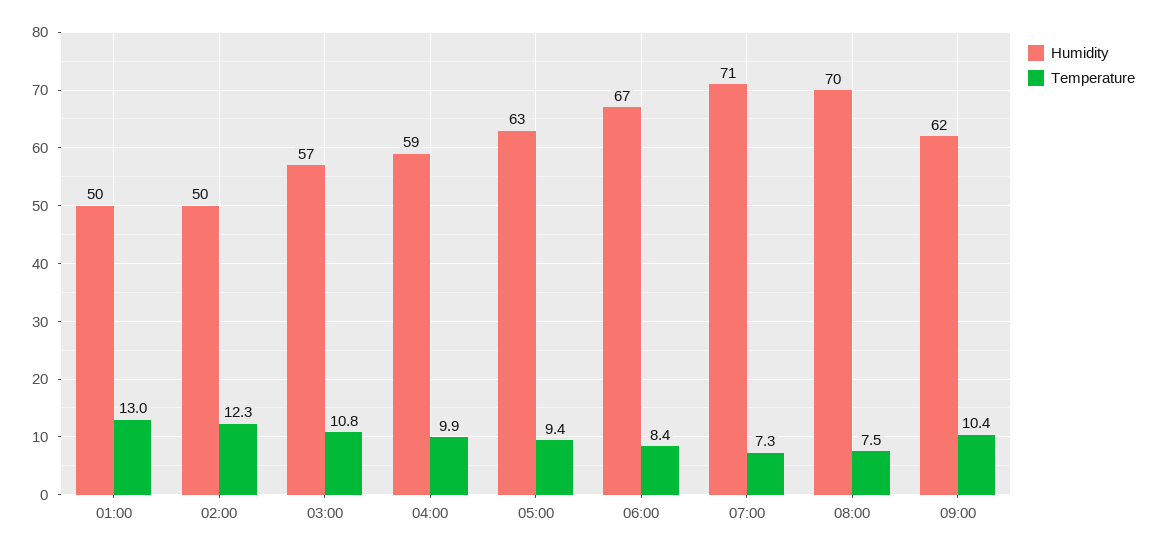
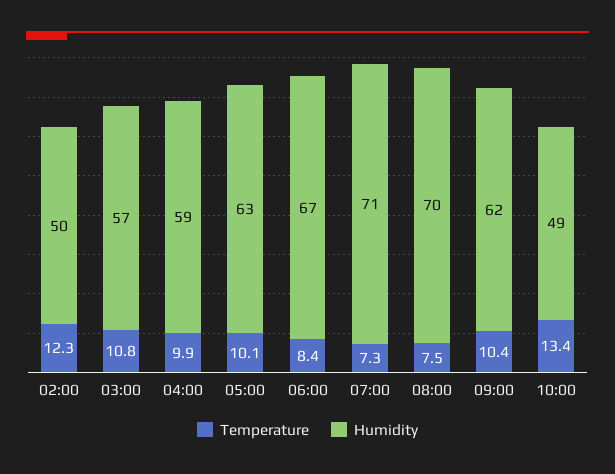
Humidity, 01:00: 50 -> none
Temperature, 01:00: 13 -> none
Temperature, 05:00: 9.4 -> 10.1
Temperature, 10:00: none -> 13.4
Humidity, 10:00: none -> 49

